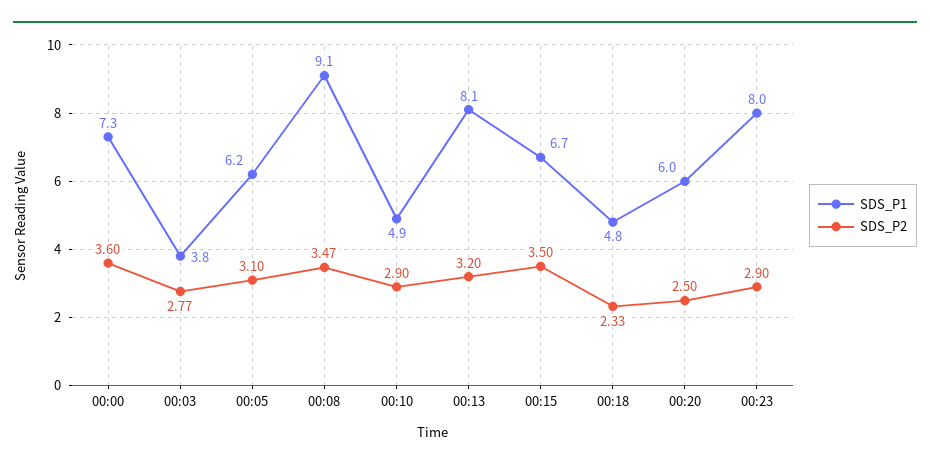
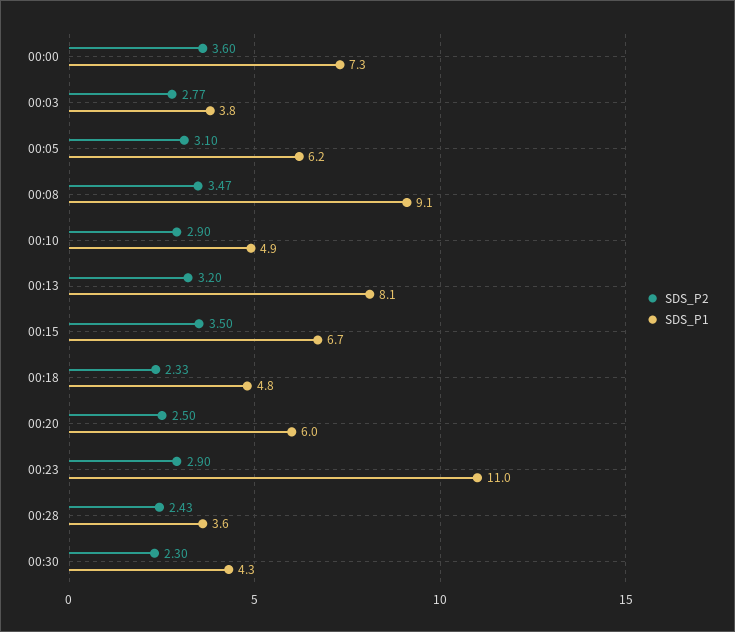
SDS_P1, 00:23: 8 -> 11
SDS_P2, 00:28: none -> 2.43
SDS_P1, 00:28: none -> 3.6
SDS_P2, 00:30: none -> 2.3
SDS_P1, 00:30: none -> 4.3

